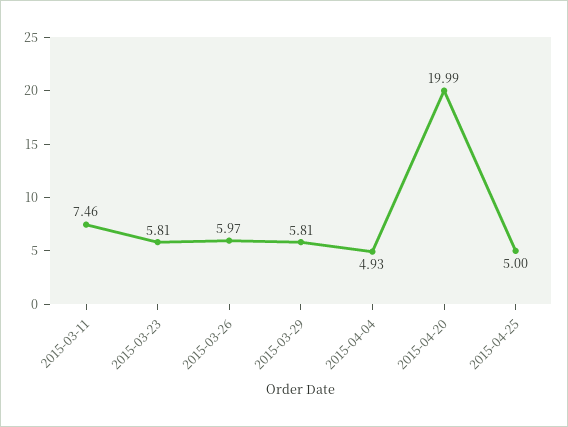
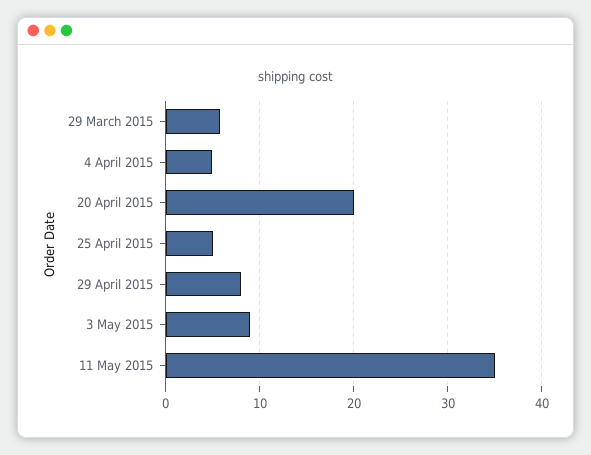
2015-03-11: 7.46 -> none
2015-03-23: 5.81 -> none
2015-03-26: 5.97 -> none
29 April 2015: none -> 8
3 May 2015: none -> 9
11 May 2015: none -> 35

